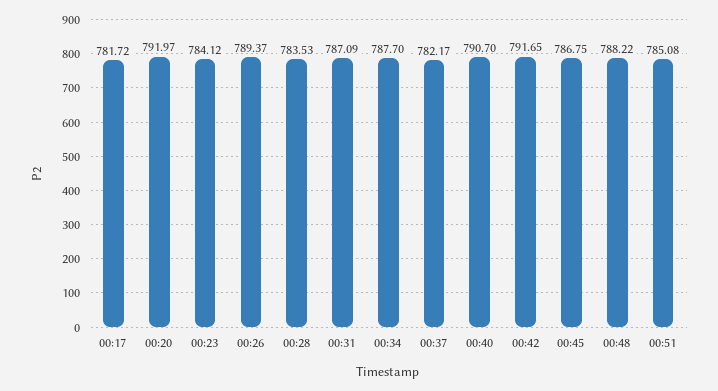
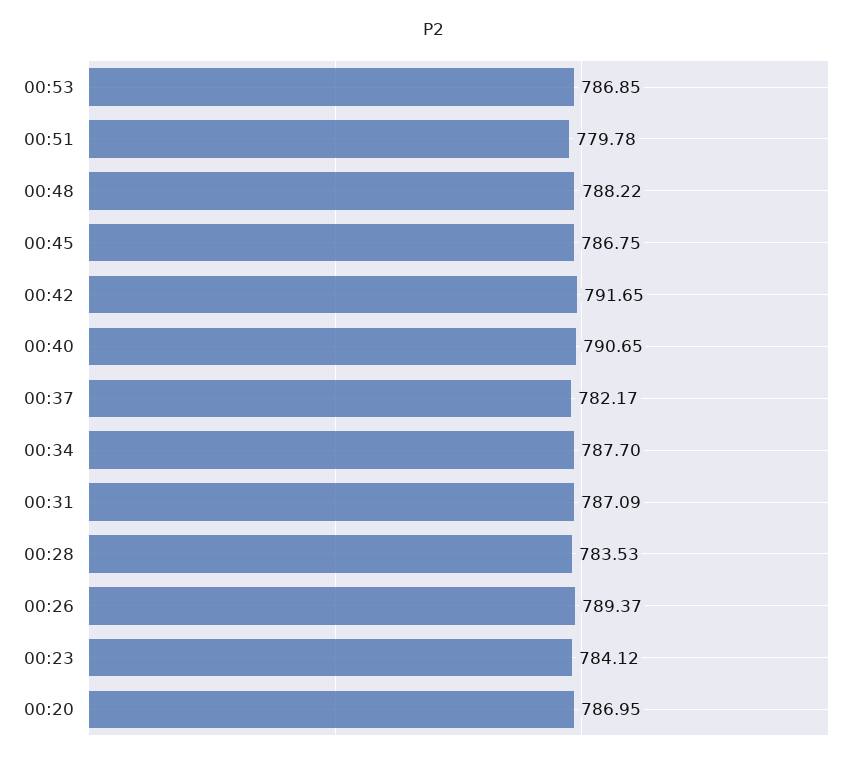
00:17: 781.72 -> none
00:20: 791.97 -> 786.95
00:40: 790.7 -> 790.65
00:51: 785.08 -> 779.78
00:53: none -> 786.85

